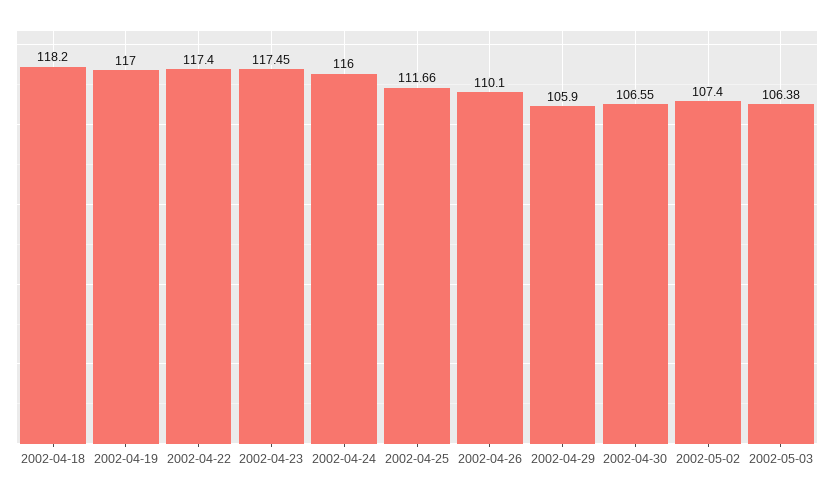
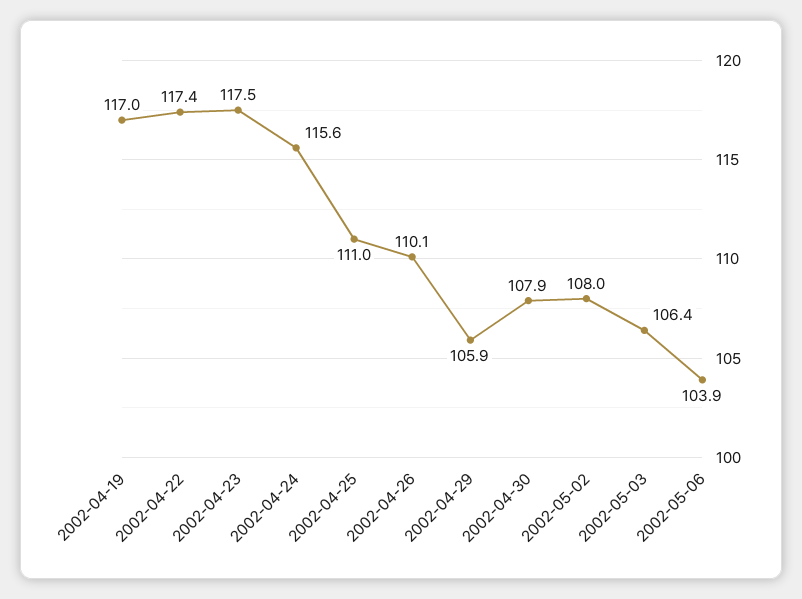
2002-04-18: 118.2 -> none
2002-04-24: 116 -> 115.6
2002-04-25: 111.66 -> 111
2002-04-30: 106.55 -> 107.9
2002-05-02: 107.4 -> 108
2002-05-06: none -> 103.9

